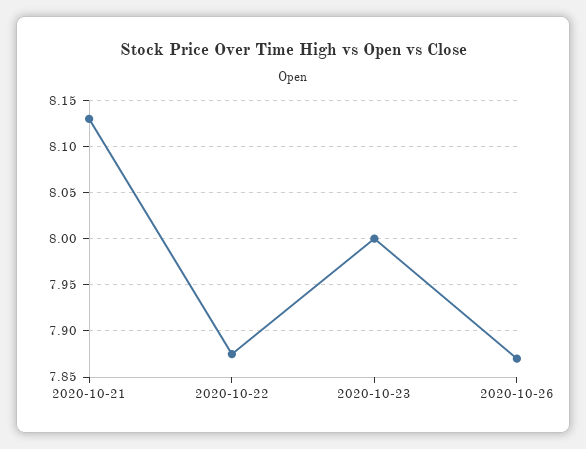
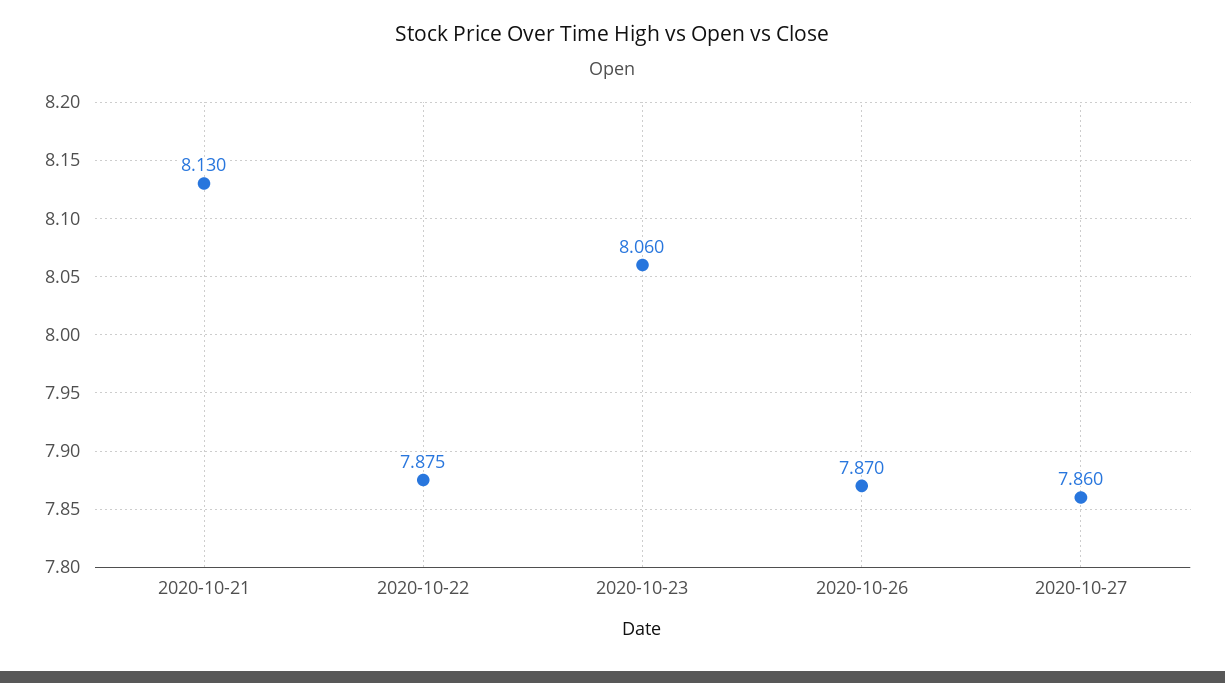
2020-10-23: 8 -> 8.06
2020-10-27: none -> 7.86

